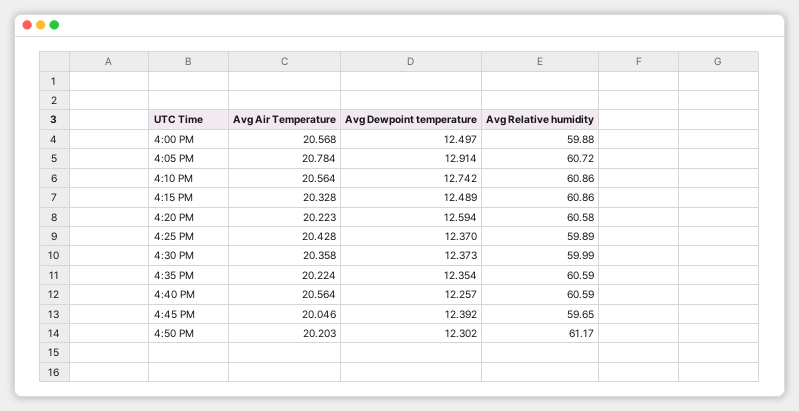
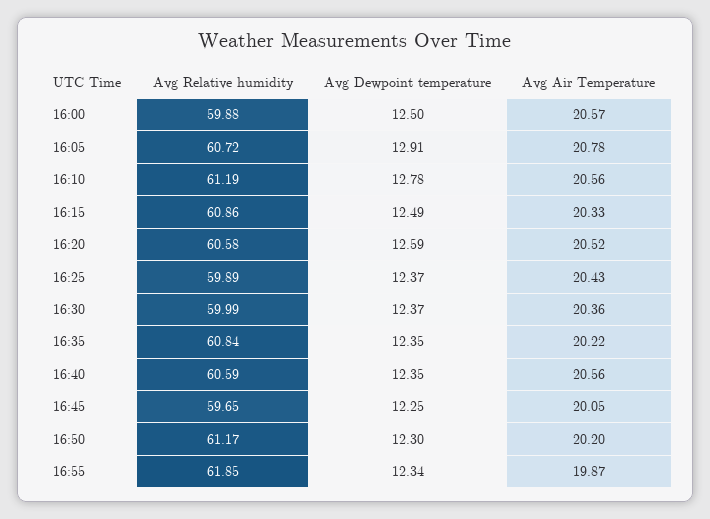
Avg Dewpoint temperature, 4:10 PM: 12.742 -> 12.78
Avg Relative humidity, 4:10 PM: 60.86 -> 61.19
Avg Air Temperature, 4:20 PM: 20.223 -> 20.52
Avg Relative humidity, 4:35 PM: 60.59 -> 60.84
Avg Dewpoint temperature, 4:40 PM: 12.257 -> 12.35
Avg Dewpoint temperature, 4:45 PM: 12.392 -> 12.25
Avg Relative humidity, 16:55: none -> 61.85
Avg Dewpoint temperature, 16:55: none -> 12.34
Avg Air Temperature, 16:55: none -> 19.87

